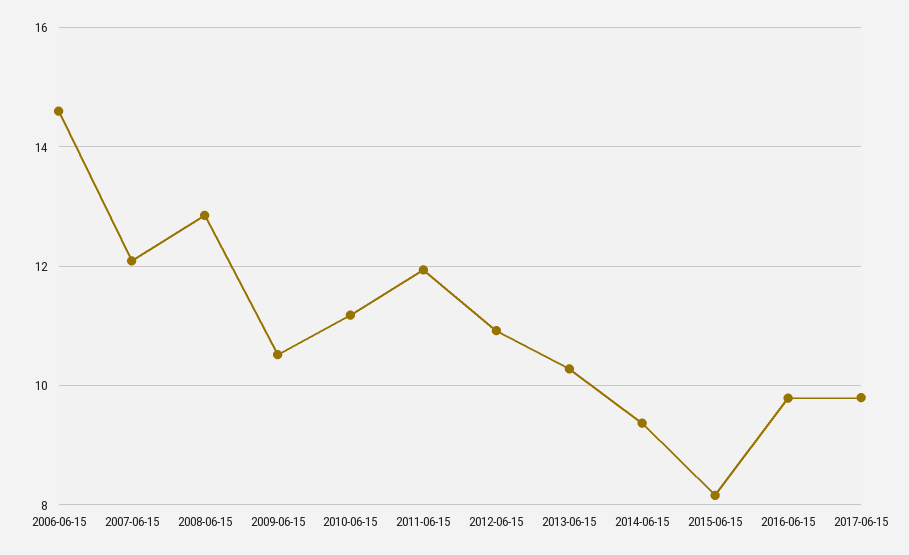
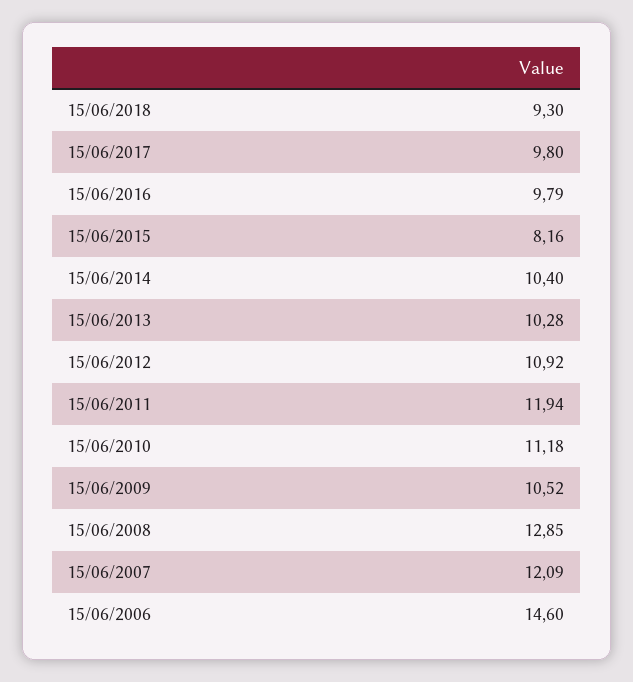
2014-06-15: 9.4 -> 10.4
15/06/2018: none -> 9.3

